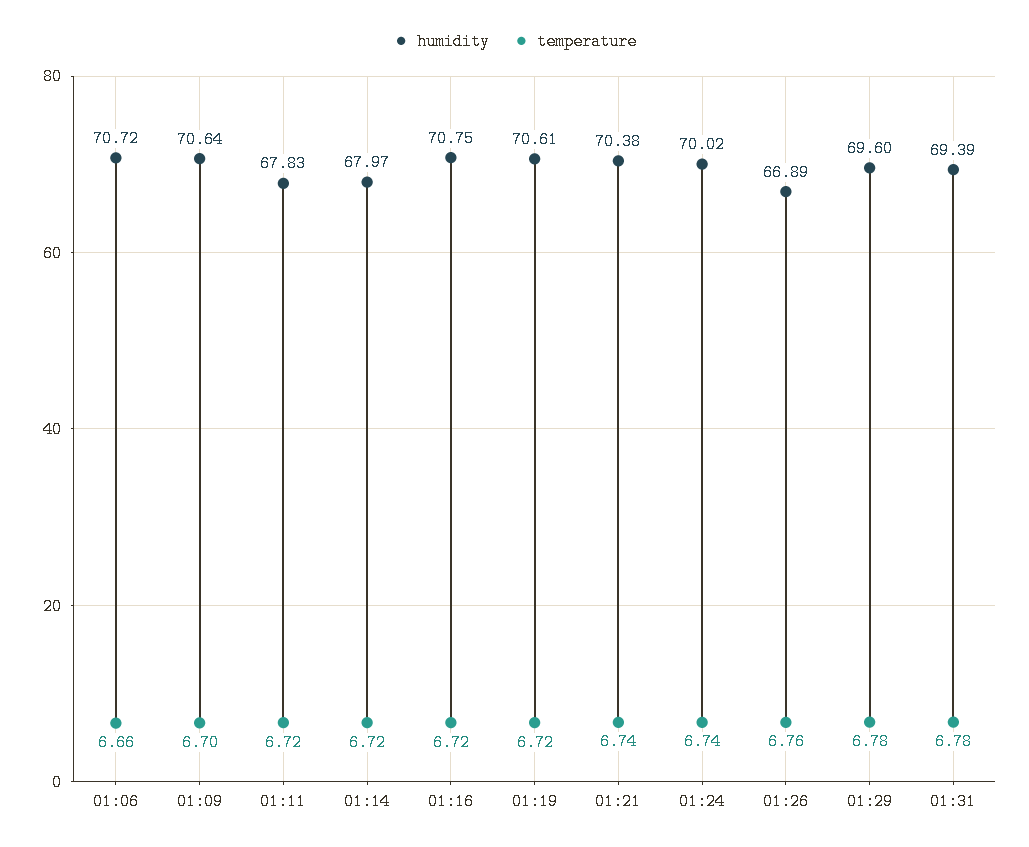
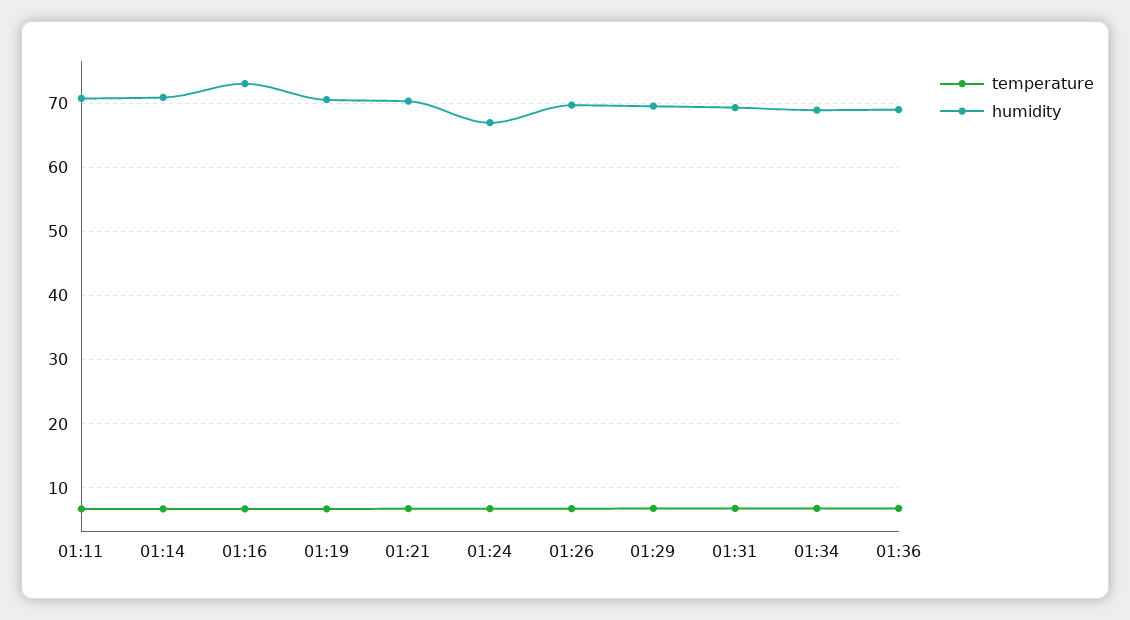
humidity, 01:06: 70.72 -> none
temperature, 01:06: 6.66 -> none
humidity, 01:09: 70.64 -> none
temperature, 01:09: 6.7 -> none
humidity, 01:11: 67.83 -> 71
humidity, 01:14: 67.97 -> 71
humidity, 01:16: 70.75 -> 73
humidity, 01:24: 70.02 -> 67
humidity, 01:26: 66.89 -> 70
temperature, 01:34: none -> 7
humidity, 01:34: none -> 69
temperature, 01:36: none -> 7
humidity, 01:36: none -> 69

